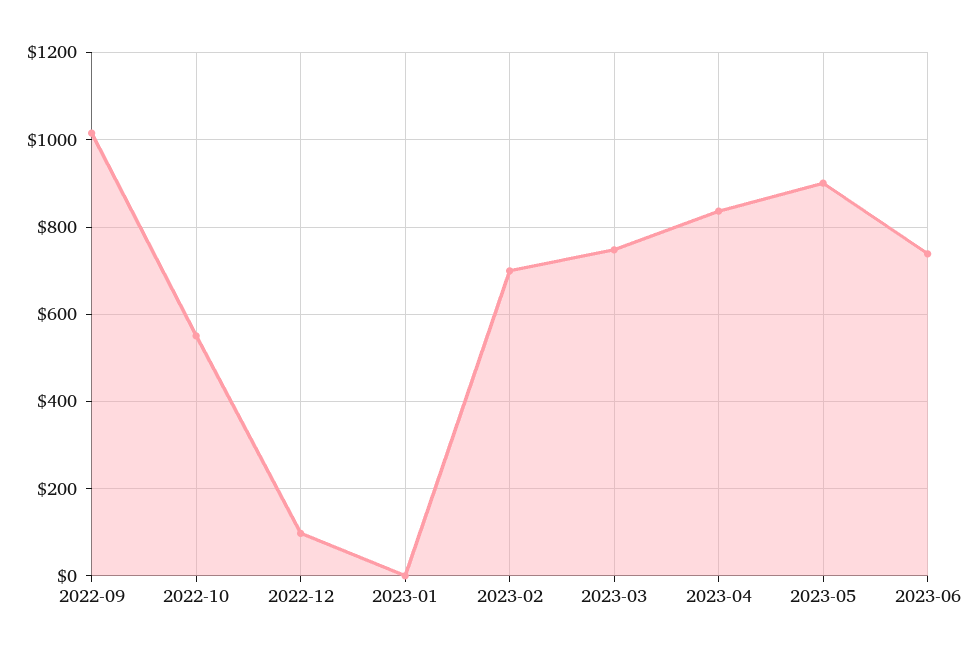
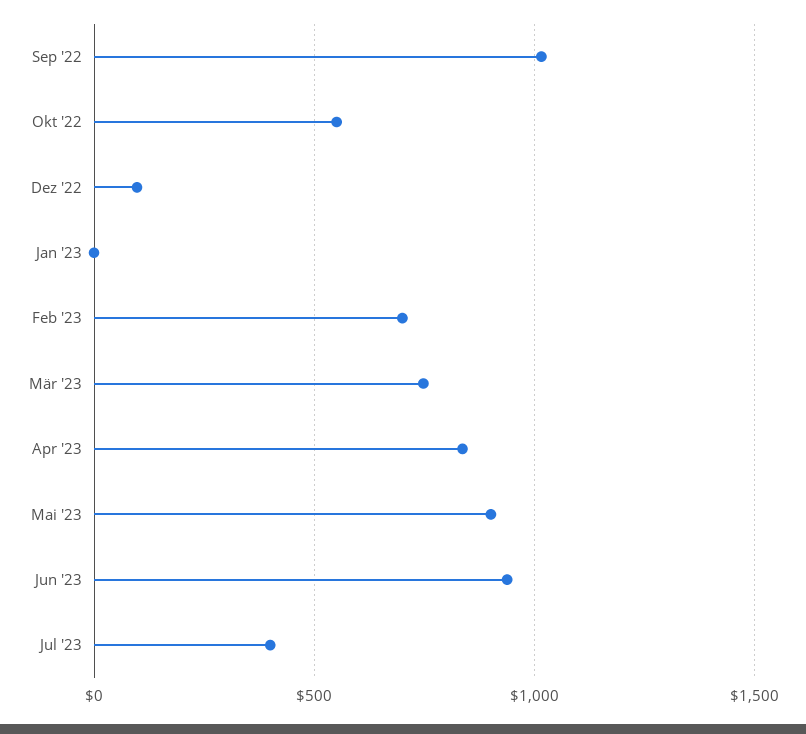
2023-06: 740 -> 950
Jul '23: none -> 400

